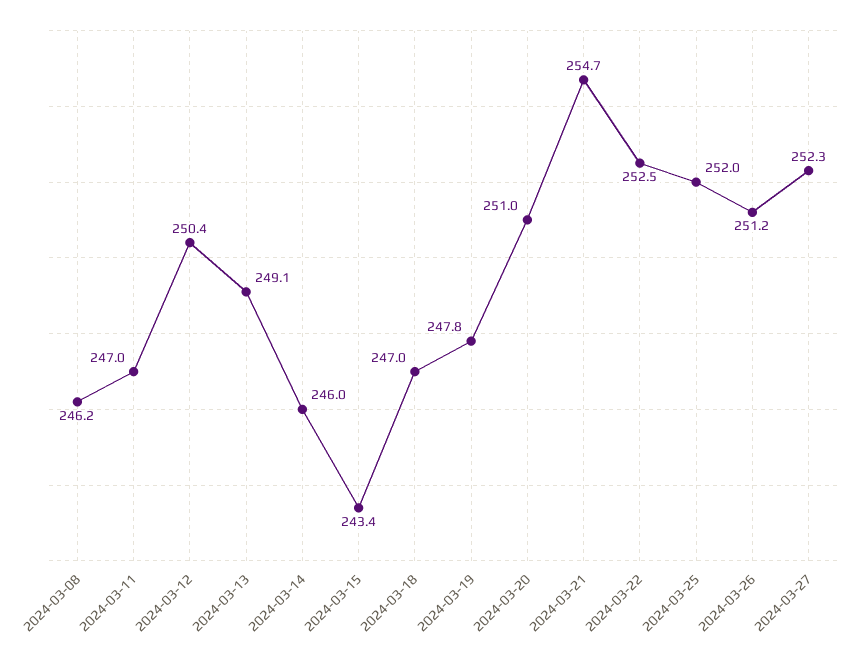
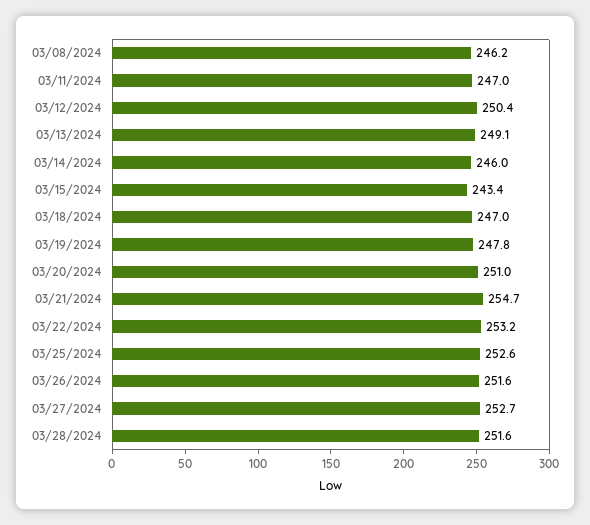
2024-03-22: 252.5 -> 253.2
2024-03-25: 252 -> 252.6
2024-03-26: 251.2 -> 251.6
2024-03-27: 252.3 -> 252.7
03/28/2024: none -> 251.6

